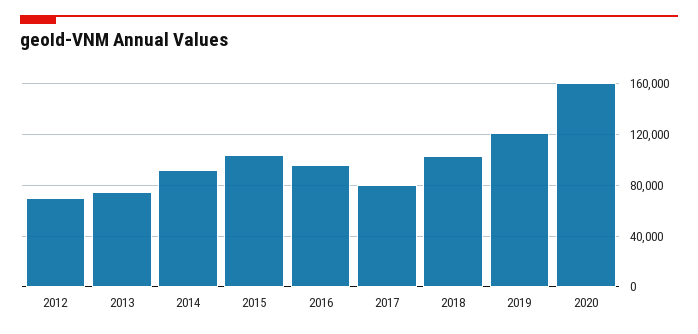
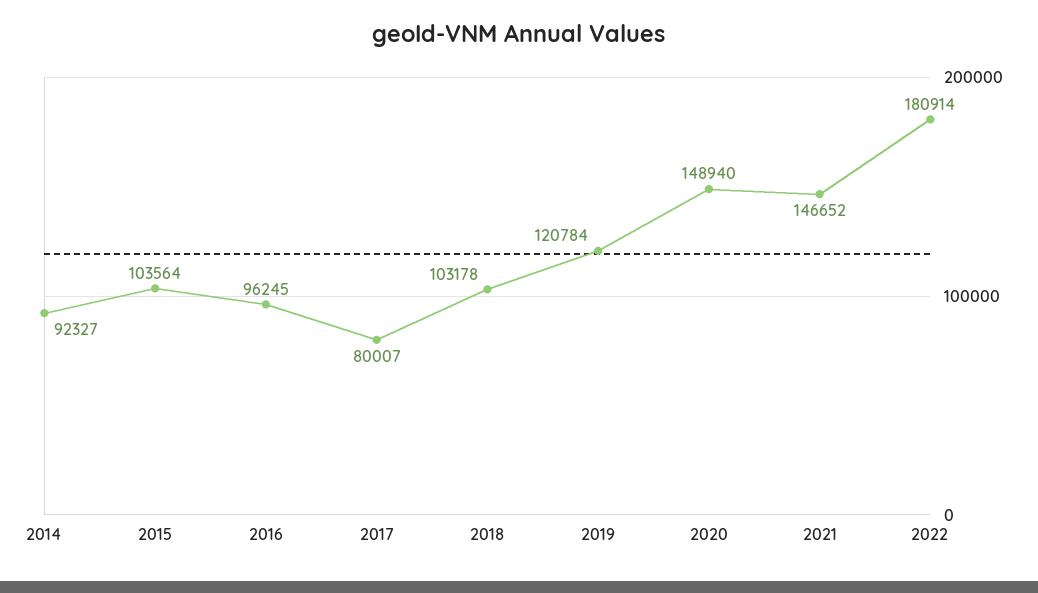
2012: 70000 -> none
2013: 75000 -> none
2020: 160000 -> 148940
2021: none -> 146652
2022: none -> 180914

